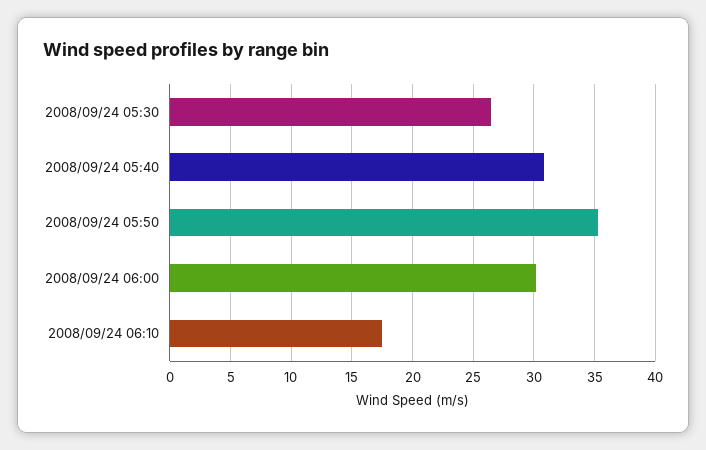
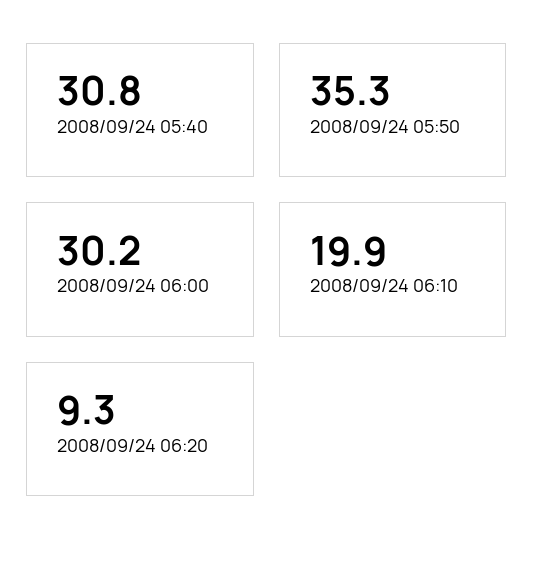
2008/09/24 05:30: 26.5 -> none
2008/09/24 06:10: 17.5 -> 19.9
2008/09/24 06:20: none -> 9.3

